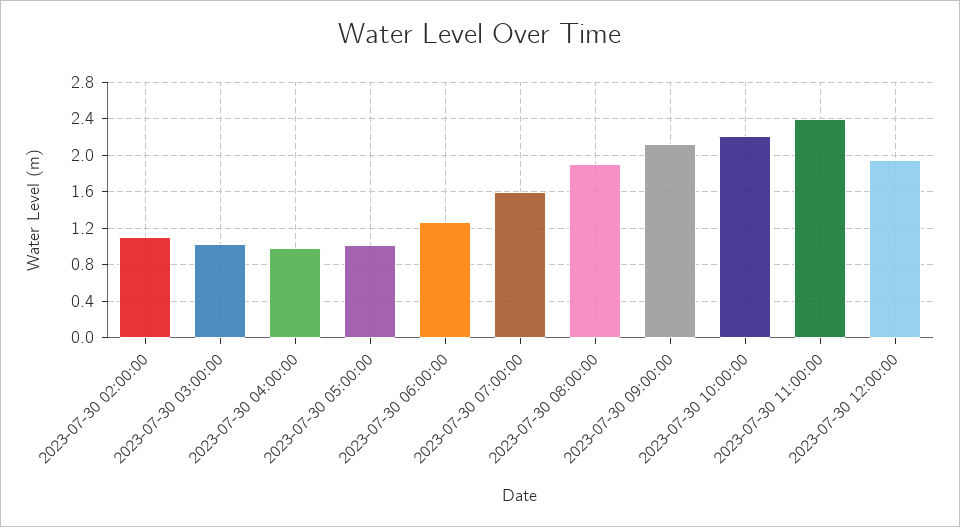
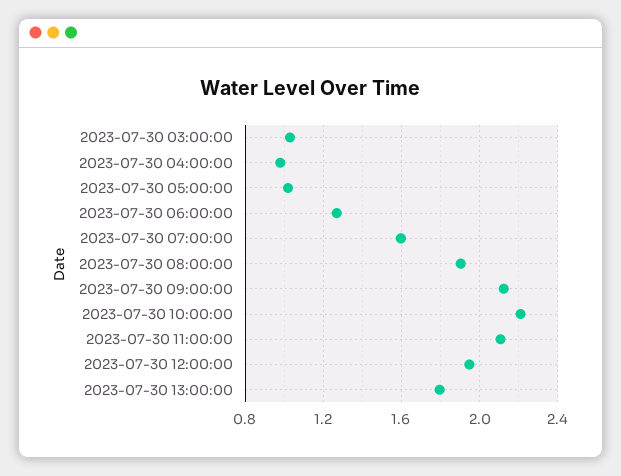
2023-07-30 02:00:00: 1.1 -> none
2023-07-30 11:00:00: 2.4 -> 2.1
2023-07-30 13:00:00: none -> 1.8

